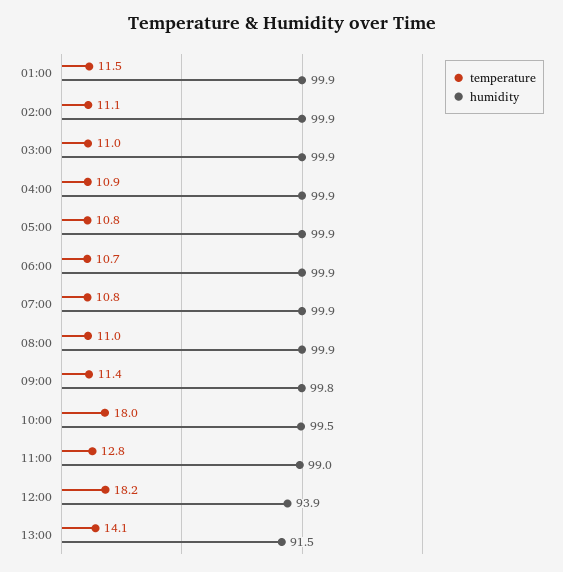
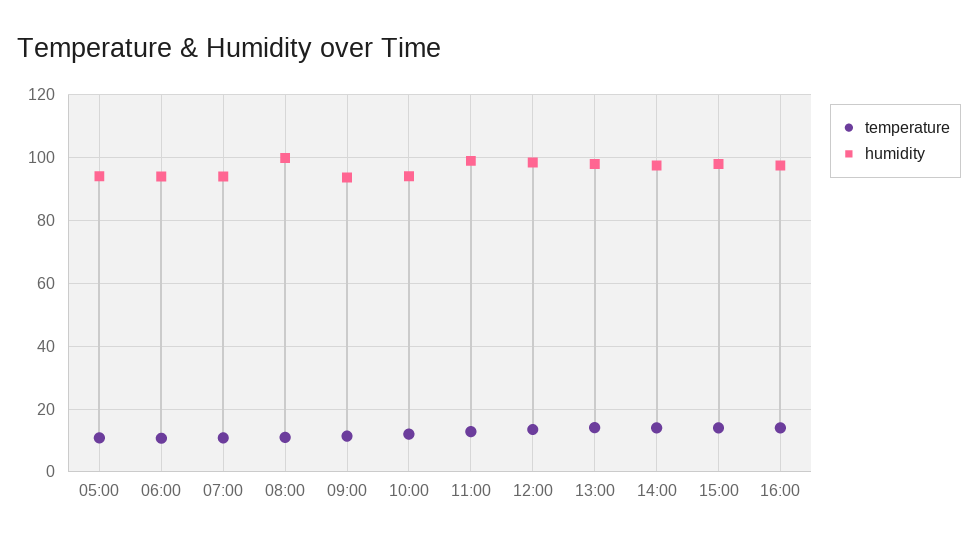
temperature, 01:00: 11.5 -> none
humidity, 01:00: 99.9 -> none
temperature, 02:00: 11.1 -> none
humidity, 02:00: 99.9 -> none
temperature, 03:00: 11 -> none
humidity, 03:00: 99.9 -> none
temperature, 04:00: 10.9 -> none
humidity, 04:00: 99.9 -> none
humidity, 05:00: 99.9 -> 94
humidity, 06:00: 99.9 -> 94
humidity, 07:00: 99.9 -> 94
humidity, 09:00: 99.8 -> 94
temperature, 10:00: 18 -> 12
humidity, 10:00: 99.5 -> 94
temperature, 12:00: 18.2 -> 14
humidity, 12:00: 93.9 -> 98
humidity, 13:00: 91.5 -> 98
temperature, 14:00: none -> 14
humidity, 14:00: none -> 98
temperature, 15:00: none -> 14
humidity, 15:00: none -> 98
temperature, 16:00: none -> 14
humidity, 16:00: none -> 98

